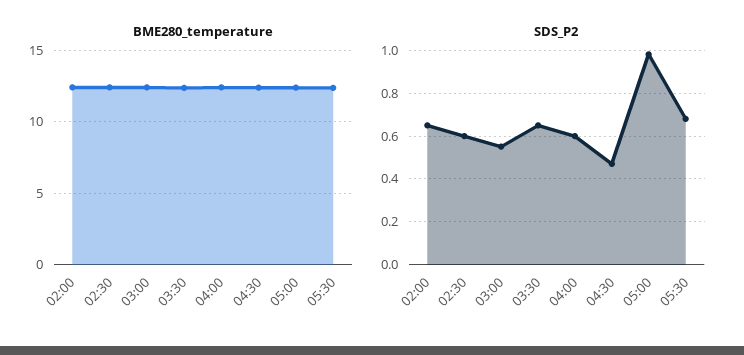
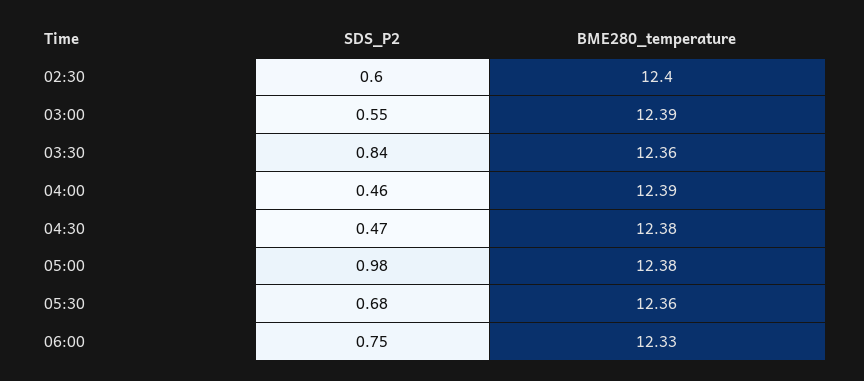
BME280_temperature, 02:00: 12.5 -> none
SDS_P2, 02:00: 0.65 -> none
SDS_P2, 03:30: 0.65 -> 0.84
SDS_P2, 04:00: 0.6 -> 0.46
SDS_P2, 06:00: none -> 0.75
BME280_temperature, 06:00: none -> 12.33

